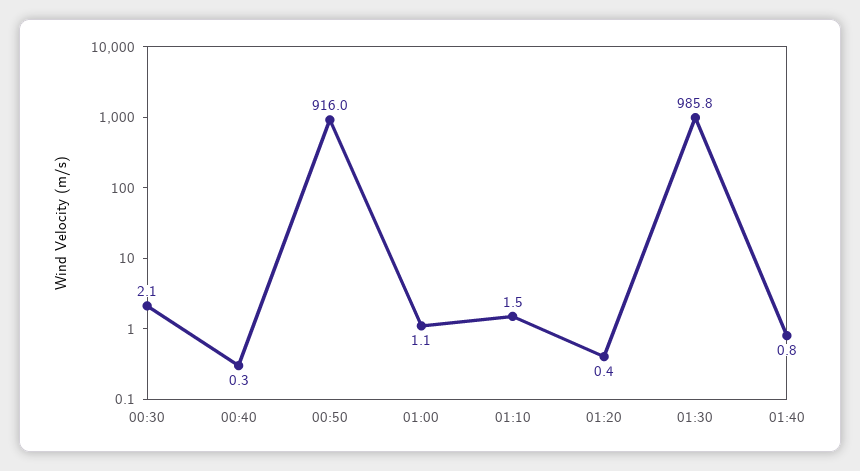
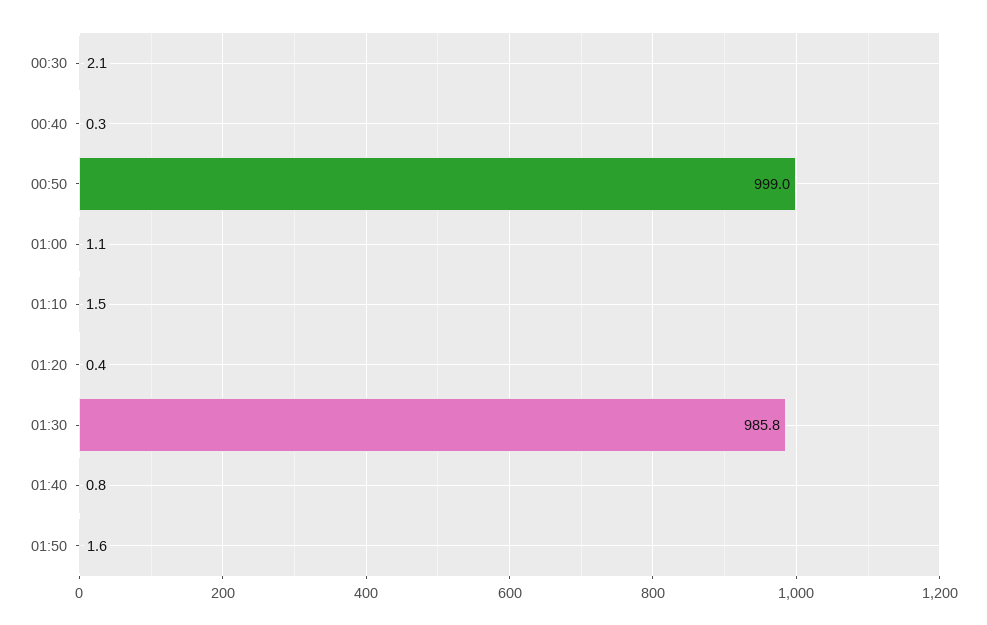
00:50: 916 -> 999
01:50: none -> 1.6

